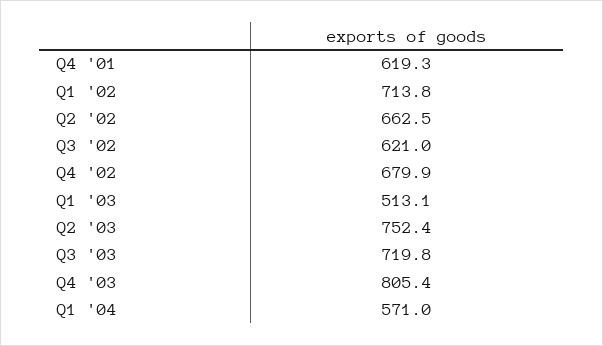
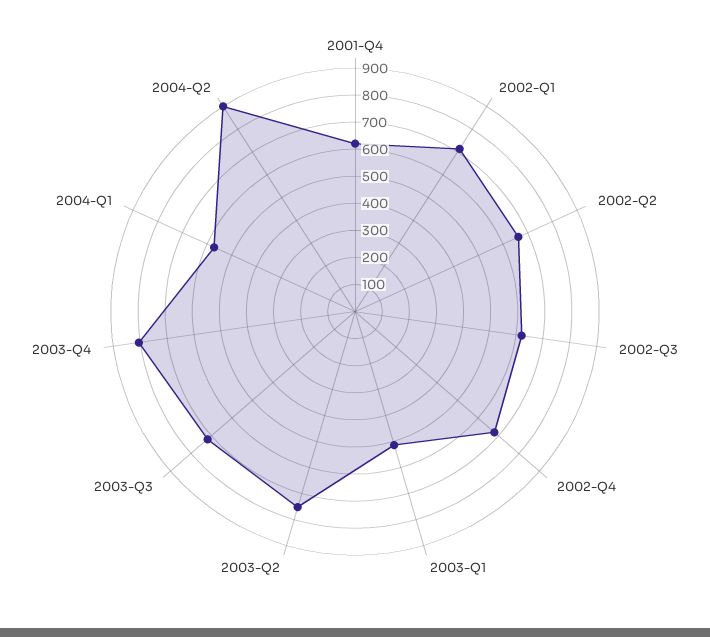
2004-Q2: none -> 900

